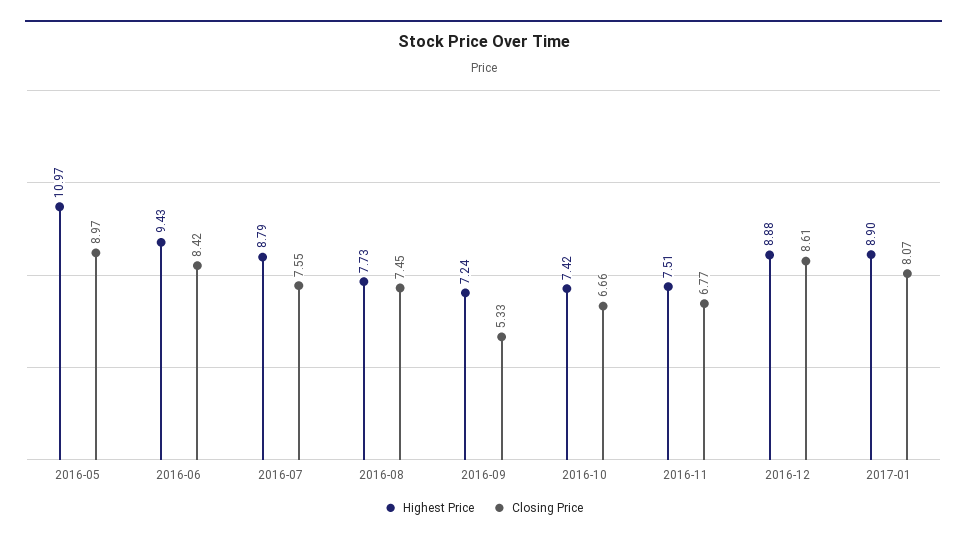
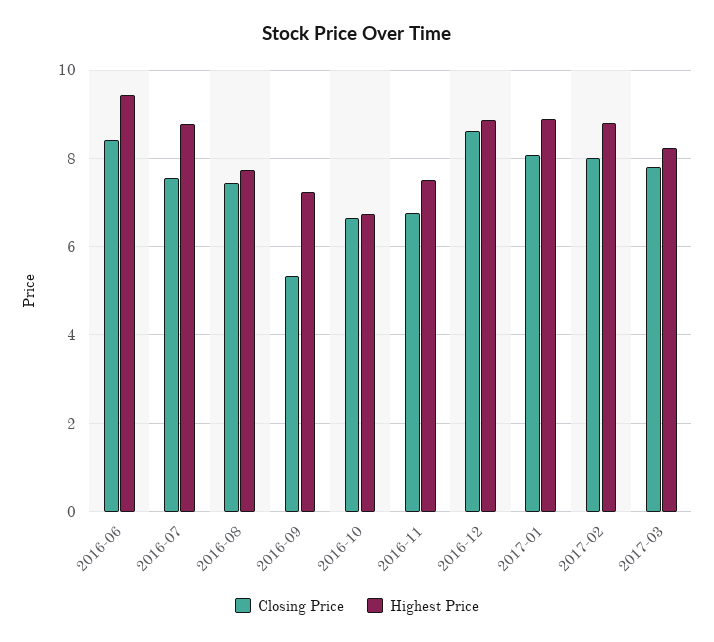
Highest Price, 2016-05: 10.97 -> none
Closing Price, 2016-05: 8.97 -> none
Highest Price, 2016-10: 7.42 -> 6.8
Closing Price, 2017-02: none -> 8
Highest Price, 2017-02: none -> 8.8
Closing Price, 2017-03: none -> 7.8
Highest Price, 2017-03: none -> 8.2

